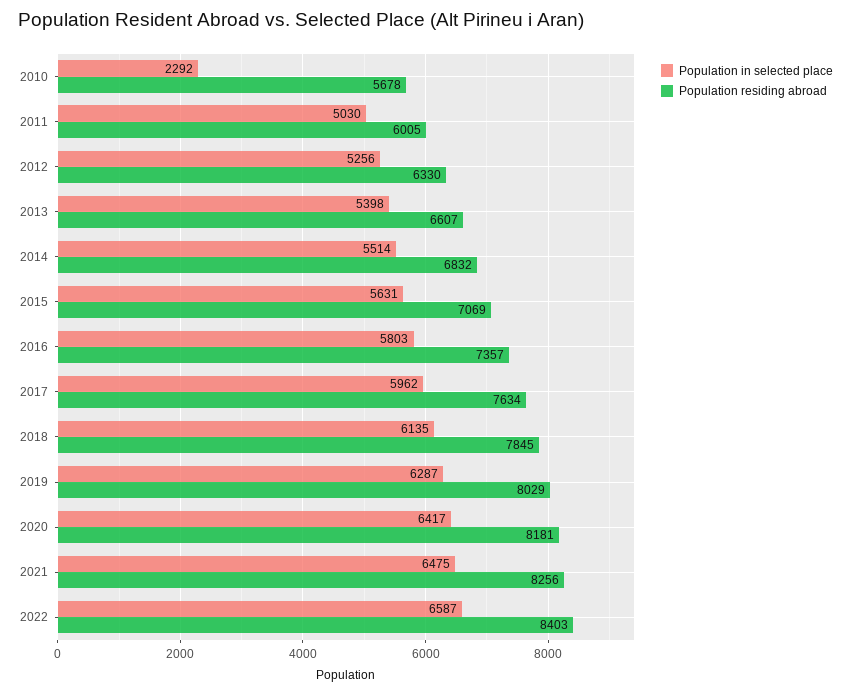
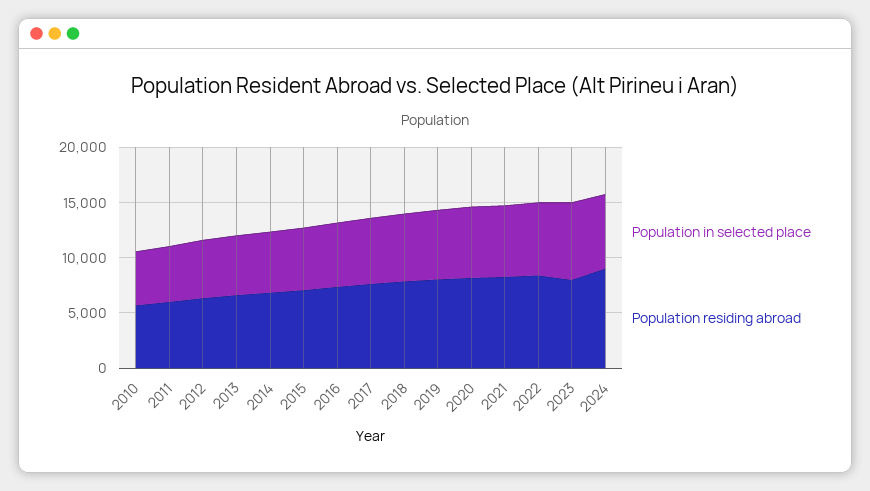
Population in selected place, 2010: 2292 -> 5000
Population in selected place, 2023: none -> 7000
Population residing abroad, 2023: none -> 8000
Population in selected place, 2024: none -> 7000
Population residing abroad, 2024: none -> 9000

